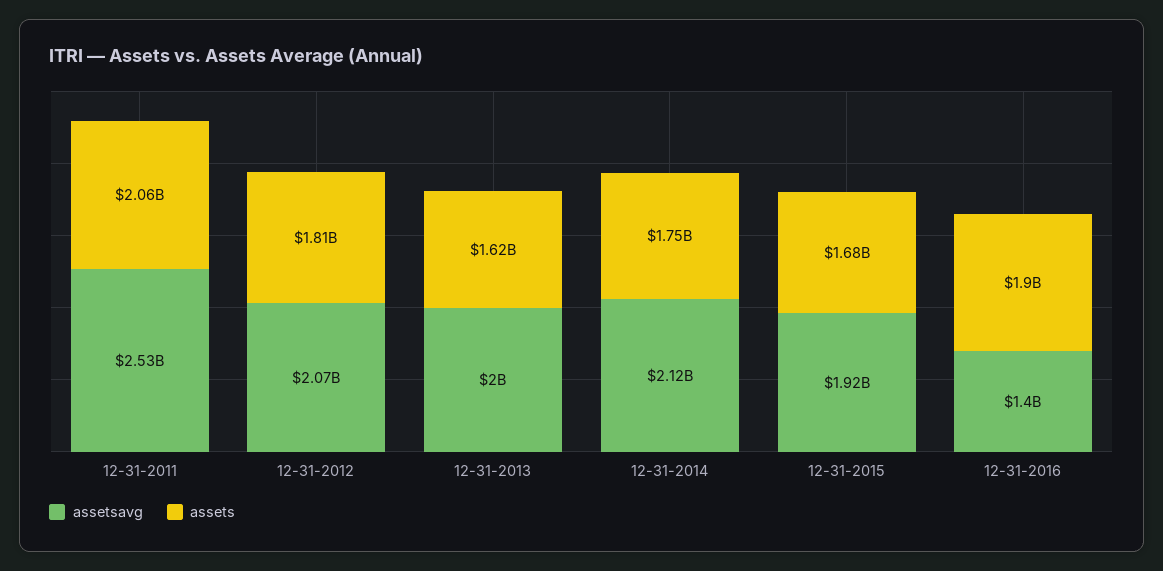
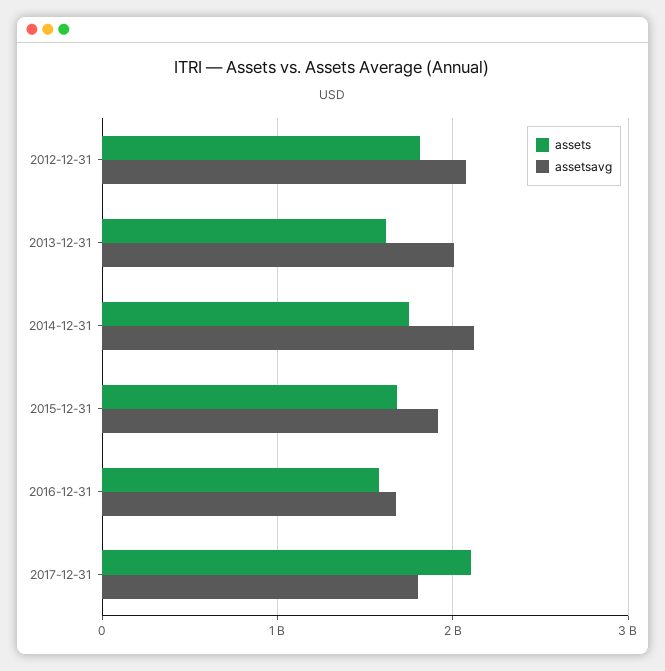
assetsavg, 12-31-2011: 2530000000 -> none
assets, 12-31-2011: 2060000000 -> none
assetsavg, 12-31-2016: 1400000000 -> 1700000000
assets, 12-31-2016: 1900000000 -> 1600000000
assets, 2017-12-31: none -> 2100000000
assetsavg, 2017-12-31: none -> 1800000000

